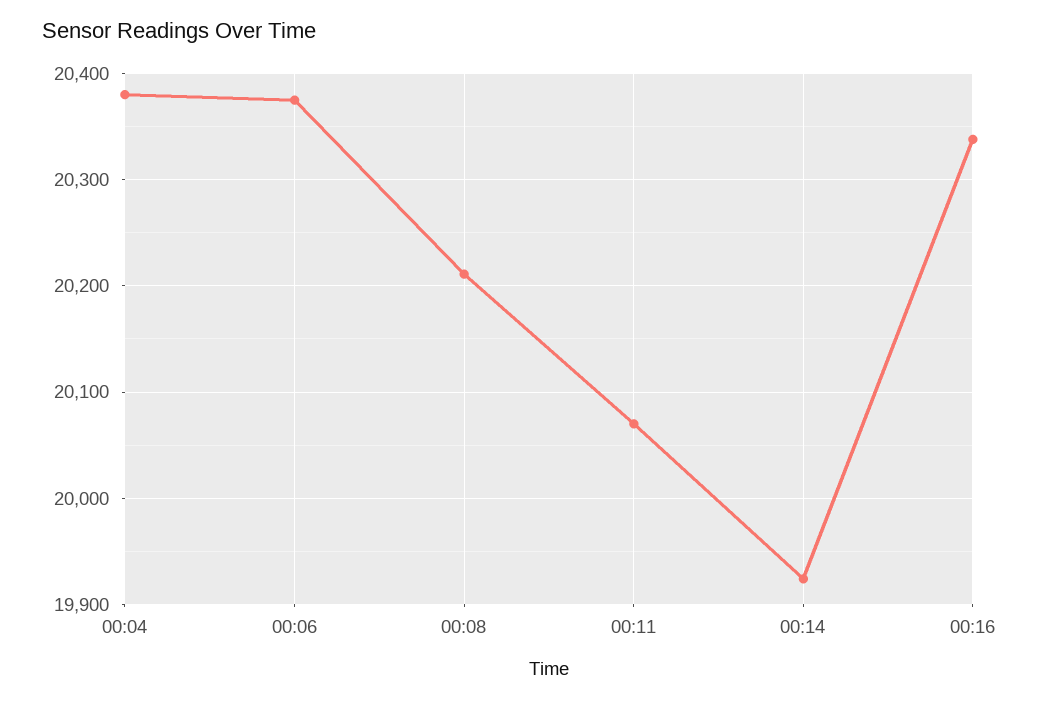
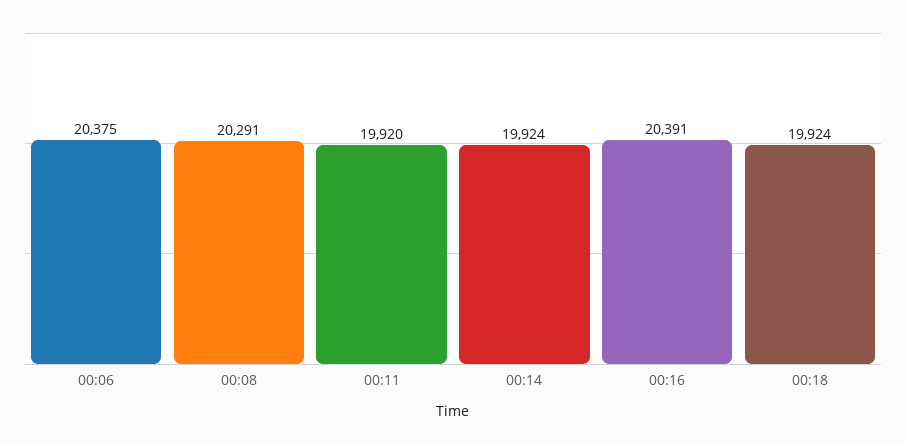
00:04: 20380 -> none
00:08: 20210 -> 20291
00:11: 20070 -> 19920
00:16: 20340 -> 20391
00:18: none -> 19924

